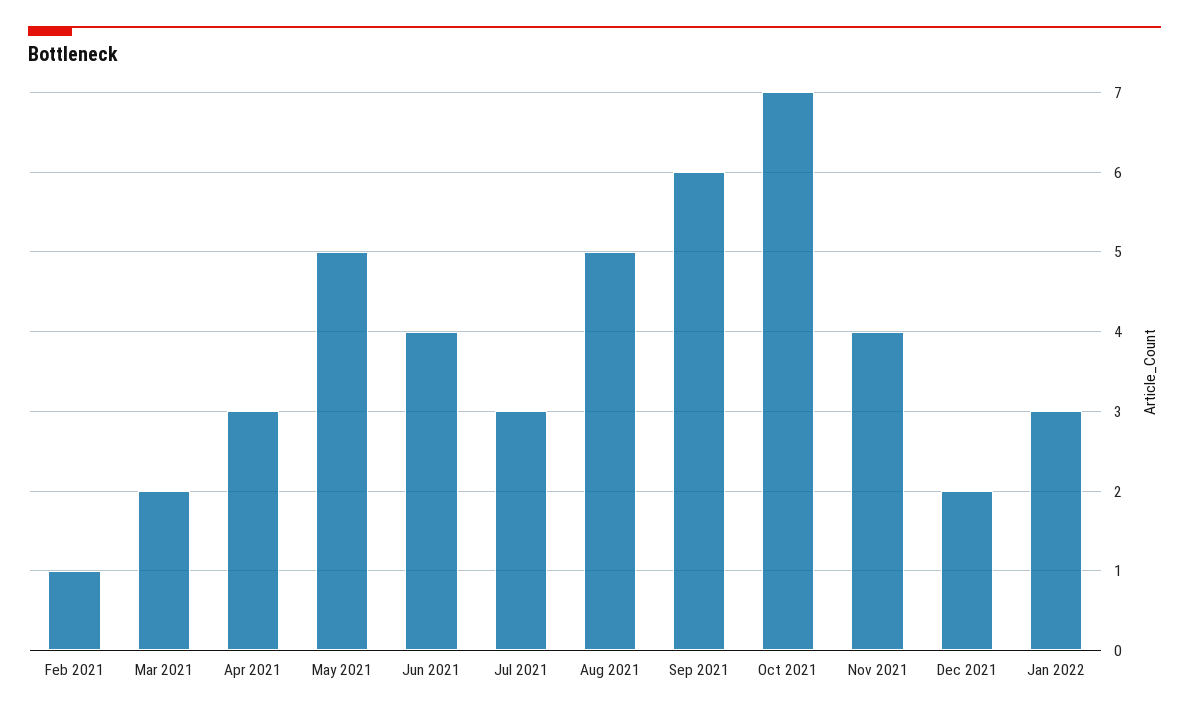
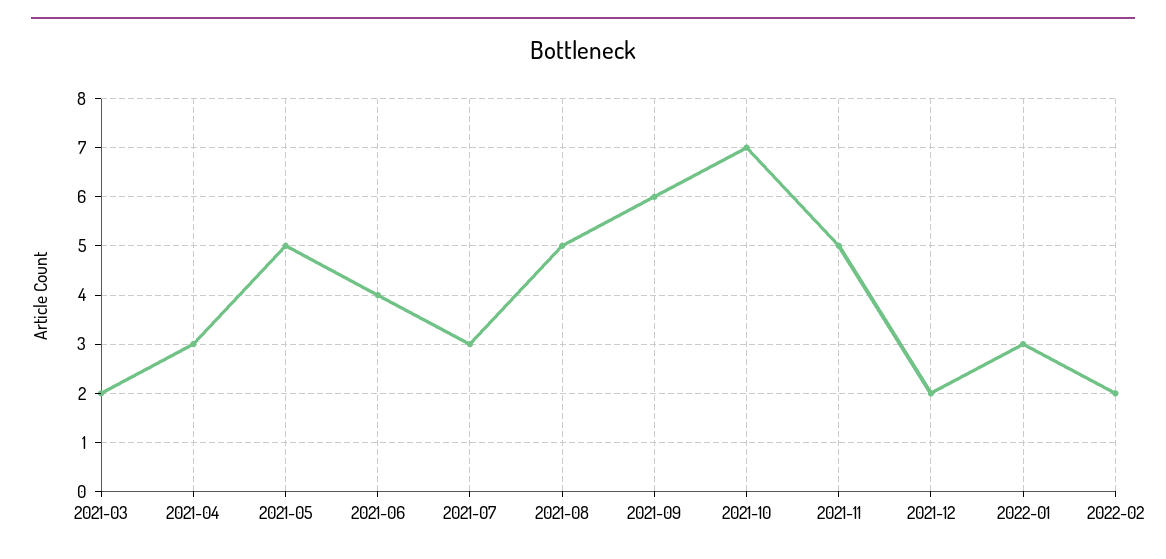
Feb 2021: 1 -> none
Nov 2021: 4 -> 5
2022-02: none -> 2

